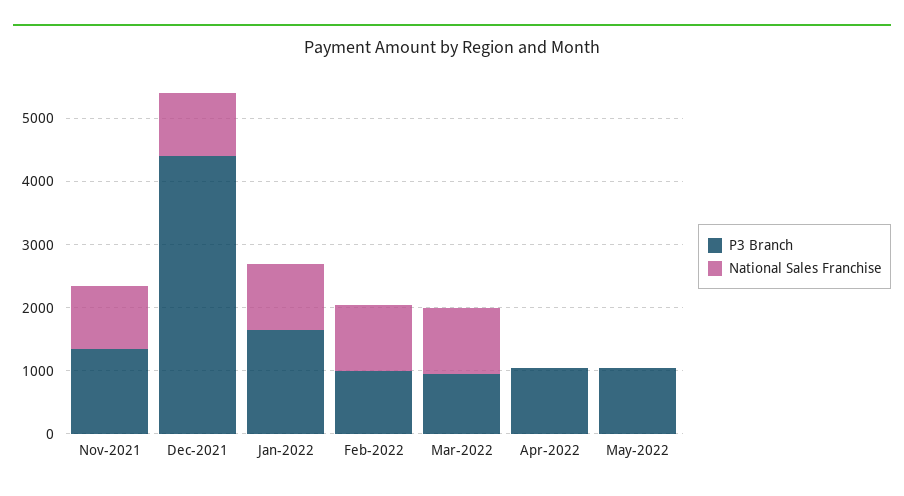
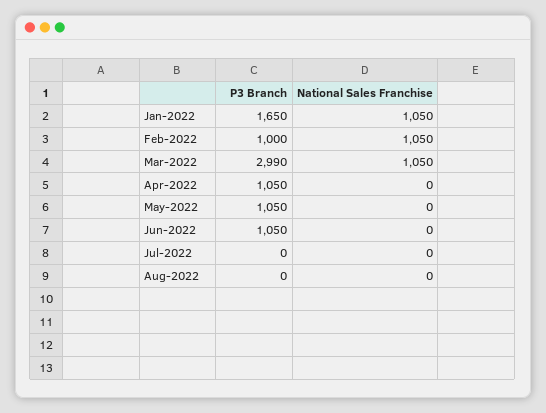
P3 Branch, Nov-2021: 1400 -> none
National Sales Franchise, Nov-2021: 1000 -> none
P3 Branch, Dec-2021: 4400 -> none
National Sales Franchise, Dec-2021: 1000 -> none
P3 Branch, Mar-2022: 1000 -> 2990
P3 Branch, Jun-2022: none -> 1050
National Sales Franchise, Jun-2022: none -> 0
P3 Branch, Jul-2022: none -> 0
National Sales Franchise, Jul-2022: none -> 0
P3 Branch, Aug-2022: none -> 0
National Sales Franchise, Aug-2022: none -> 0

